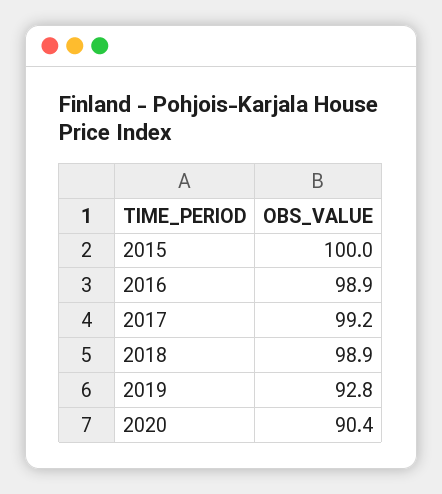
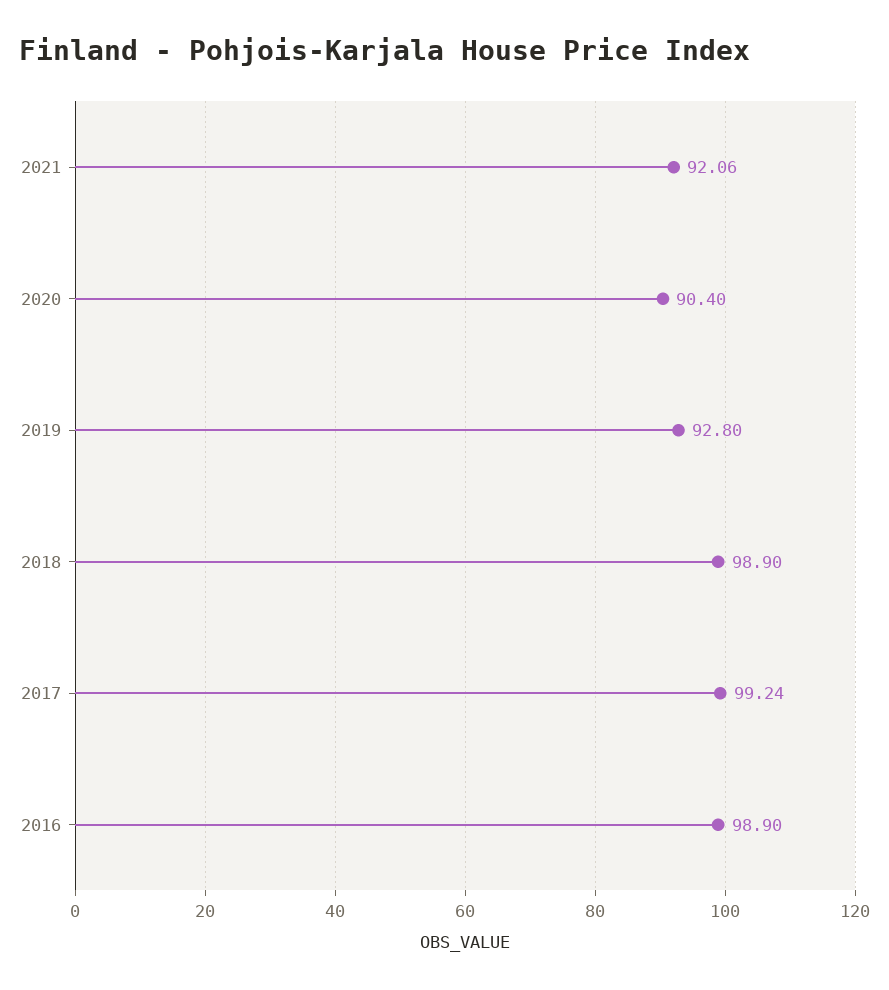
2015: 100 -> none
2017: 99.2 -> 99.24
2021: none -> 92.06

